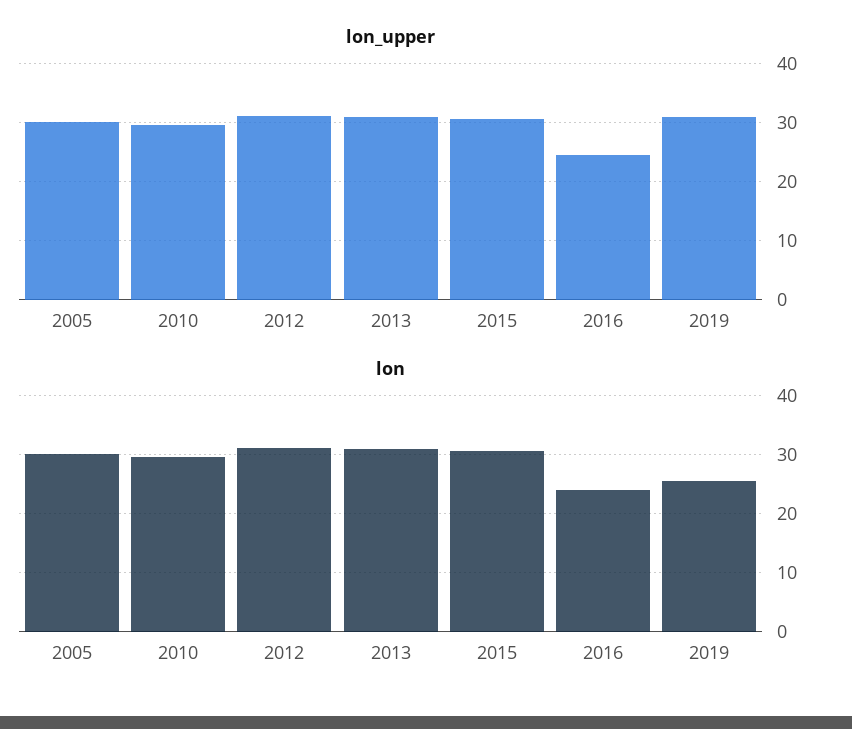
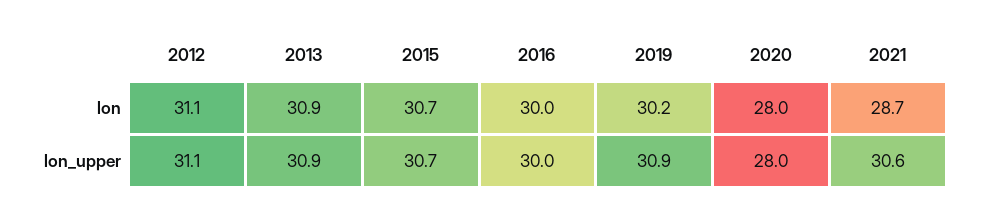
lon_upper, 2005: 30 -> none
lon_upper, 2010: 30 -> none
lon_upper, 2016: 24 -> 30
lon, 2005: 30 -> none
lon, 2010: 30 -> none
lon, 2016: 24 -> 30
lon, 2019: 26 -> 30.2
lon, 2020: none -> 28
lon, 2021: none -> 28.7
lon_upper, 2020: none -> 28
lon_upper, 2021: none -> 30.6

